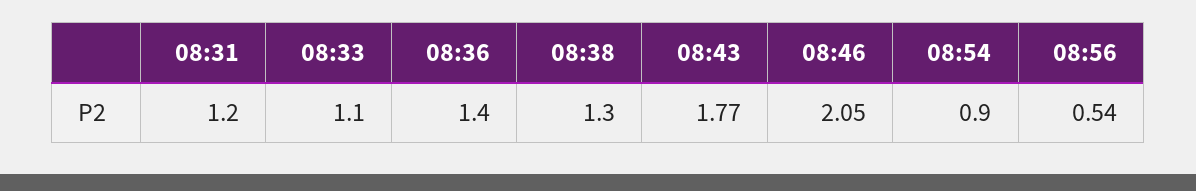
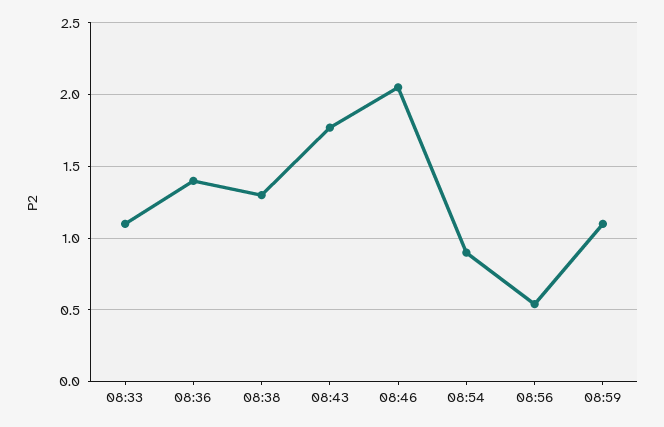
08:31: 1.2 -> none
08:59: none -> 1.1

